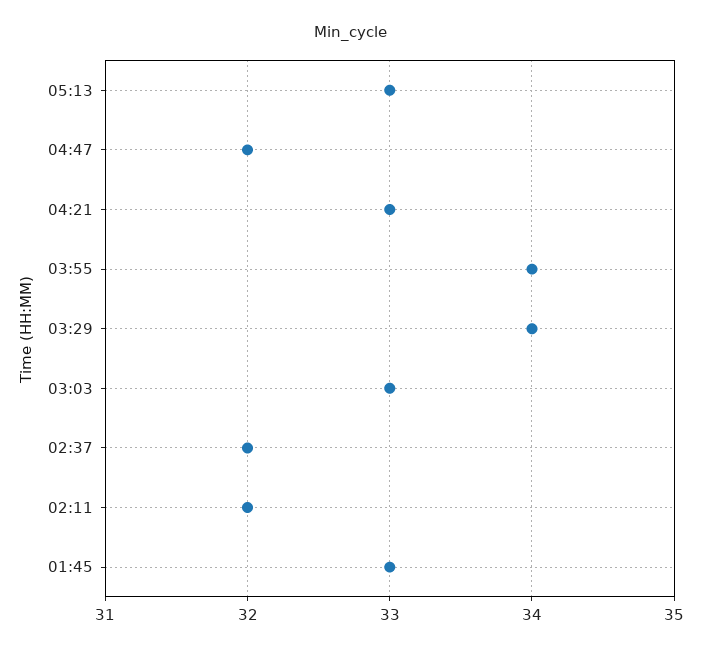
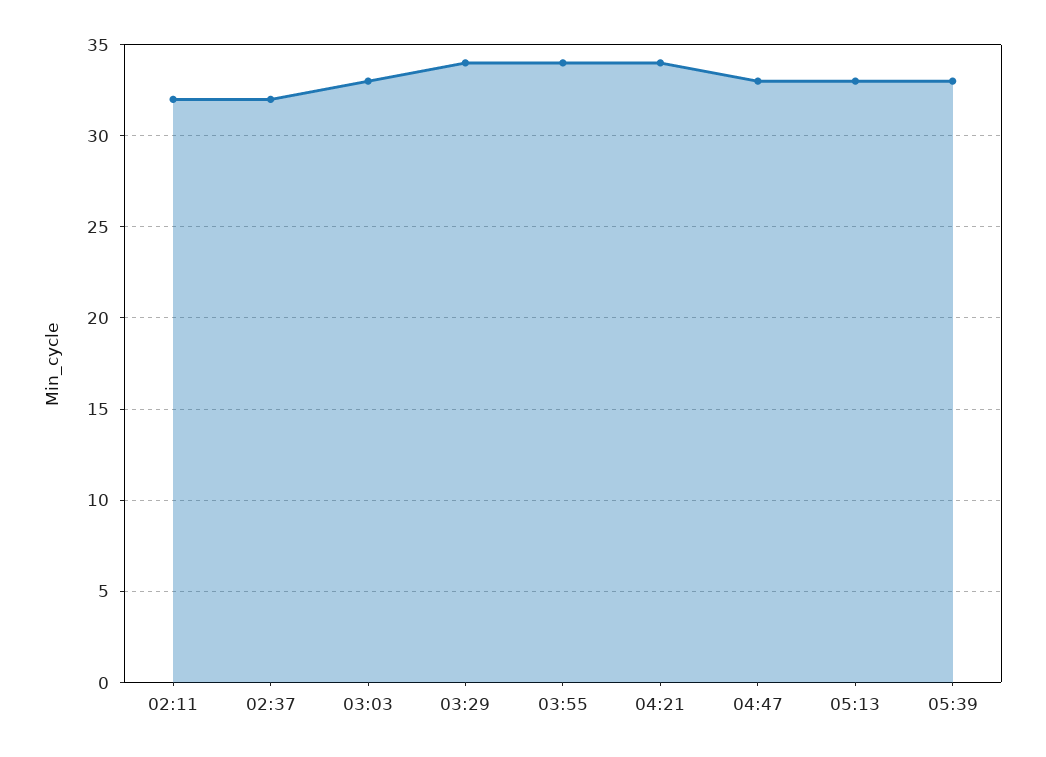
04:47: 32 -> 33
04:21: 33 -> 34
01:45: 33 -> none
05:39: none -> 33

